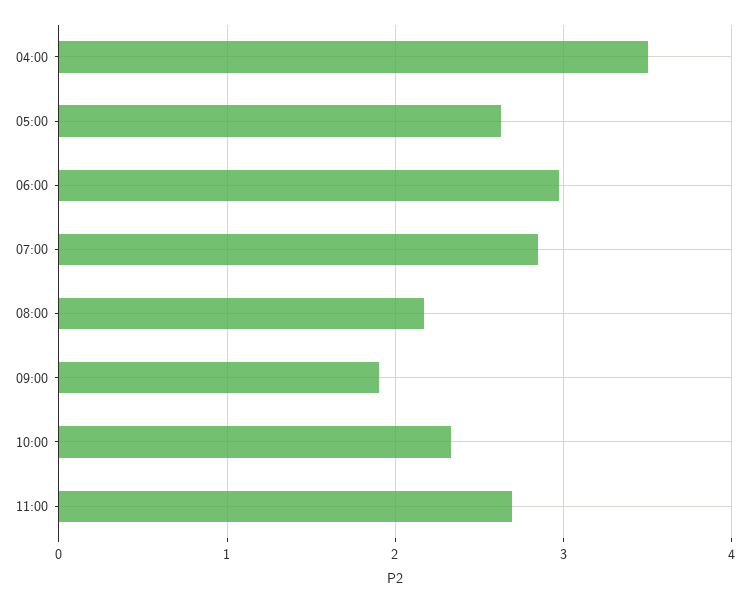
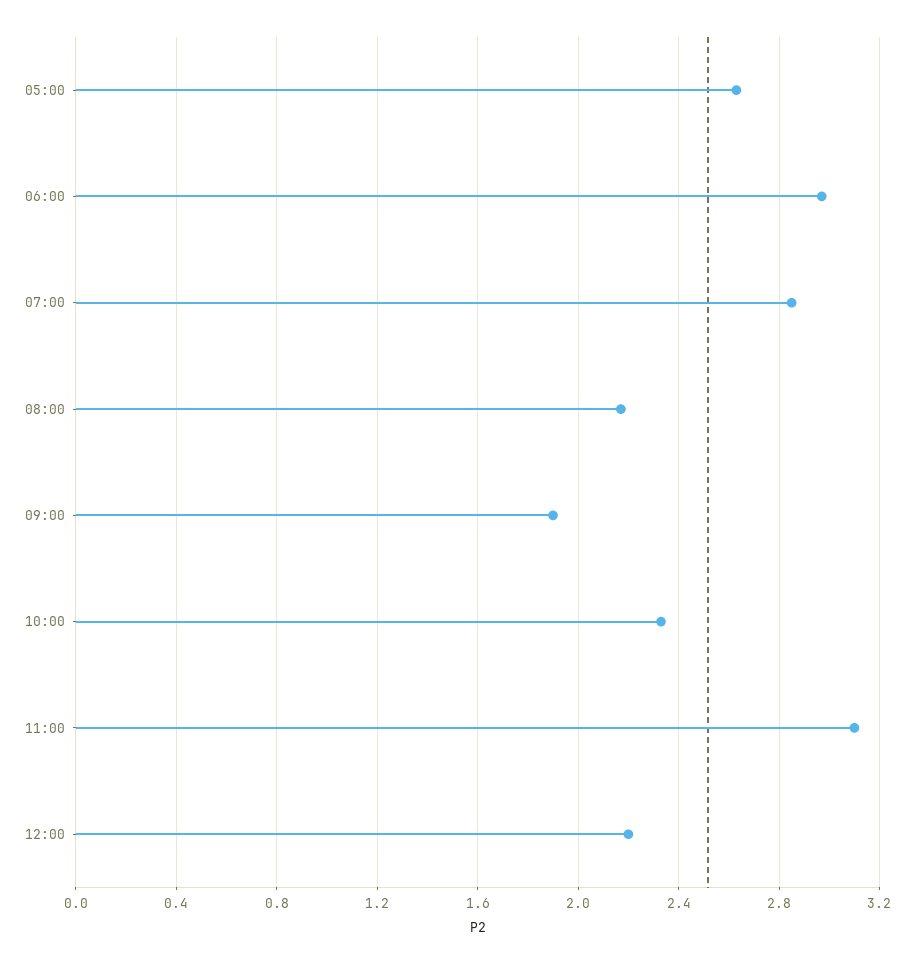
04:00: 3.5 -> none
11:00: 2.7 -> 3.1
12:00: none -> 2.2

